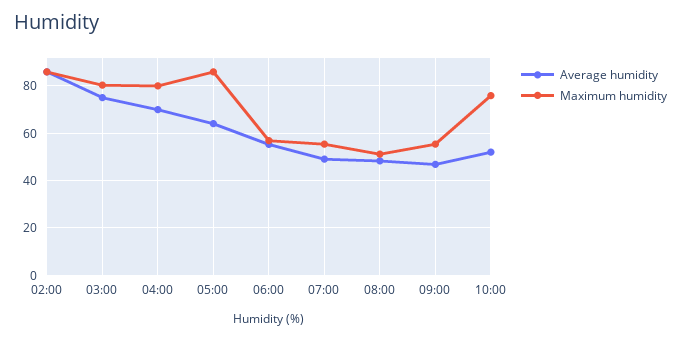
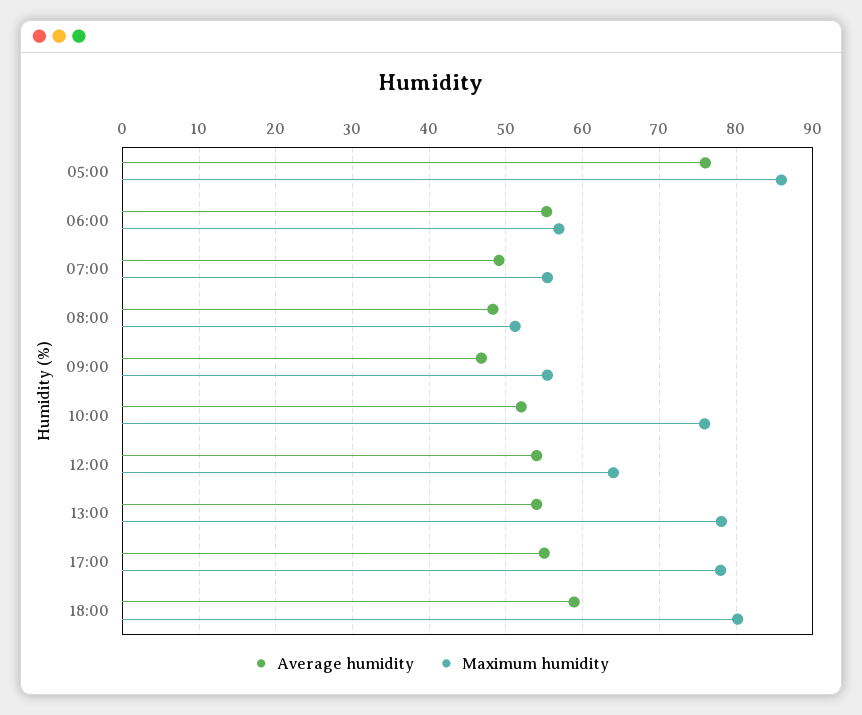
Average humidity, 02:00: 85 -> none
Maximum humidity, 02:00: 85 -> none
Average humidity, 03:00: 75 -> none
Maximum humidity, 03:00: 80 -> none
Average humidity, 04:00: 70 -> none
Maximum humidity, 04:00: 80 -> none
Average humidity, 05:00: 65 -> 76
Average humidity, 12:00: none -> 54
Maximum humidity, 12:00: none -> 64
Average humidity, 13:00: none -> 54
Maximum humidity, 13:00: none -> 78
Average humidity, 17:00: none -> 55
Maximum humidity, 17:00: none -> 78
Average humidity, 18:00: none -> 59
Maximum humidity, 18:00: none -> 80

